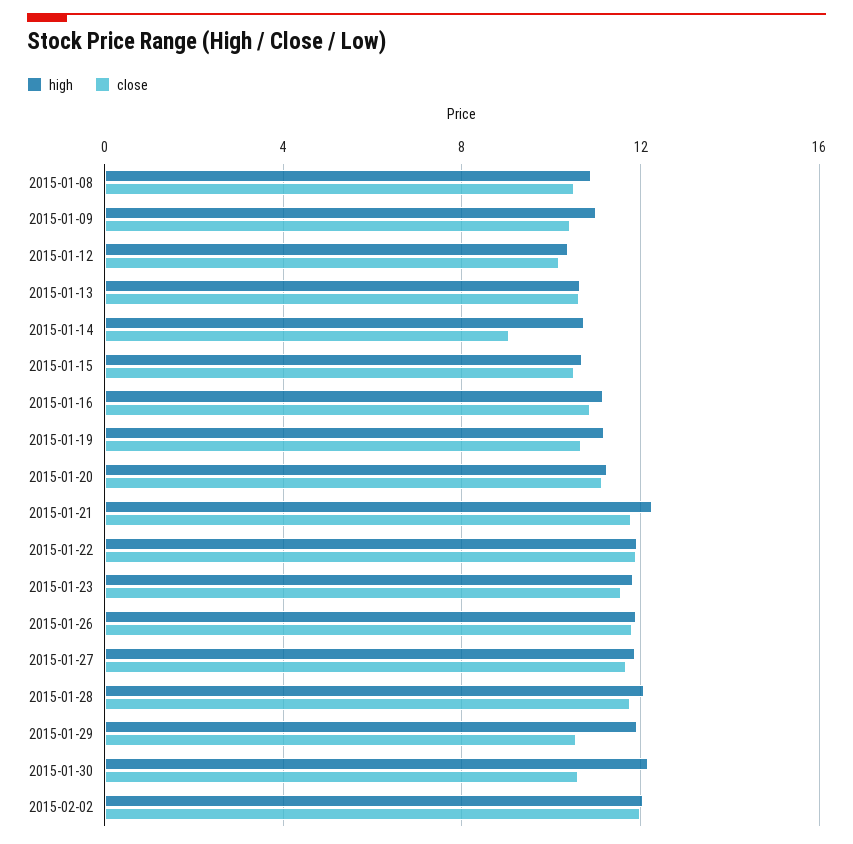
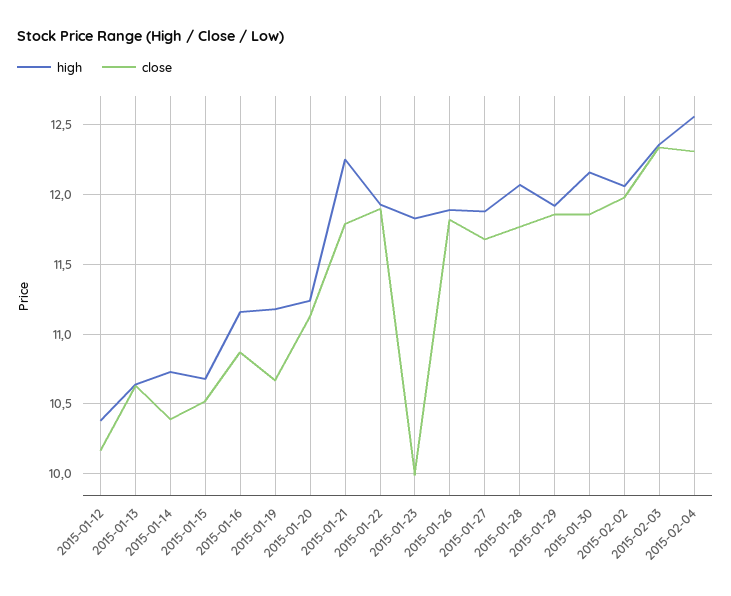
high, 2015-01-08: 11 -> none
close, 2015-01-08: 10.5 -> none
high, 2015-01-09: 11 -> none
close, 2015-01-09: 10.5 -> none
close, 2015-01-14: 9 -> 10.4
close, 2015-01-23: 11.5 -> 10
close, 2015-01-29: 10.5 -> 11.85
close, 2015-01-30: 10.5 -> 11.85
high, 2015-02-03: none -> 12.35
close, 2015-02-03: none -> 12.35
high, 2015-02-04: none -> 12.55
close, 2015-02-04: none -> 12.3

